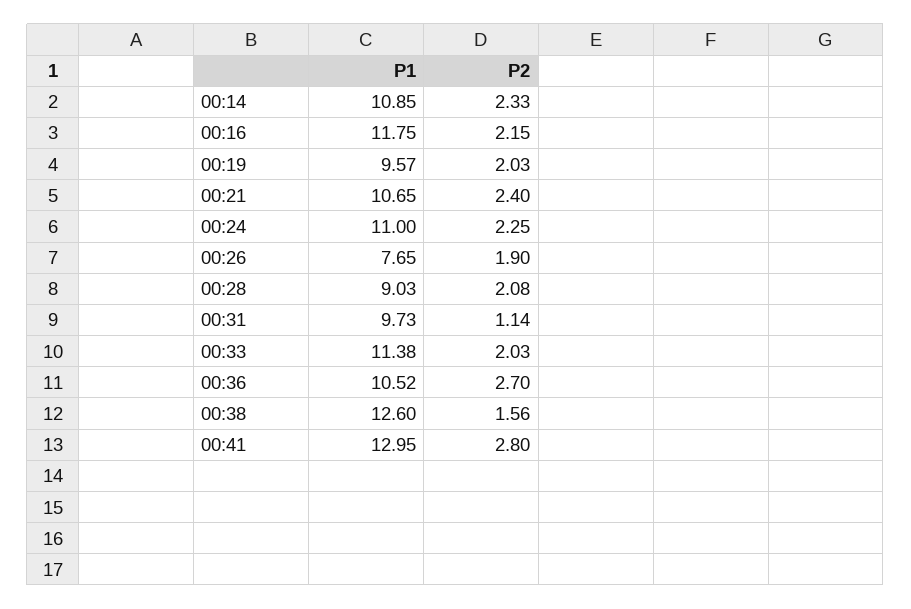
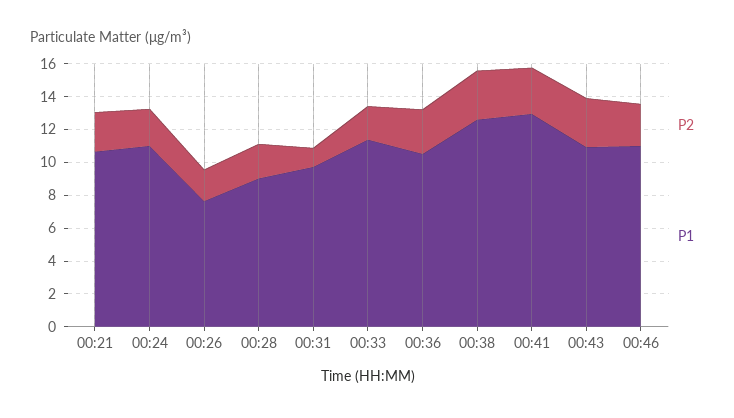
P1, 00:14: 10.85 -> none
P2, 00:14: 2.33 -> none
P1, 00:16: 11.75 -> none
P2, 00:16: 2.15 -> none
P1, 00:19: 9.57 -> none
P2, 00:19: 2.03 -> none
P2, 00:38: 1.56 -> 3
P2, 00:43: none -> 3
P1, 00:43: none -> 11
P2, 00:46: none -> 2.5
P1, 00:46: none -> 11

